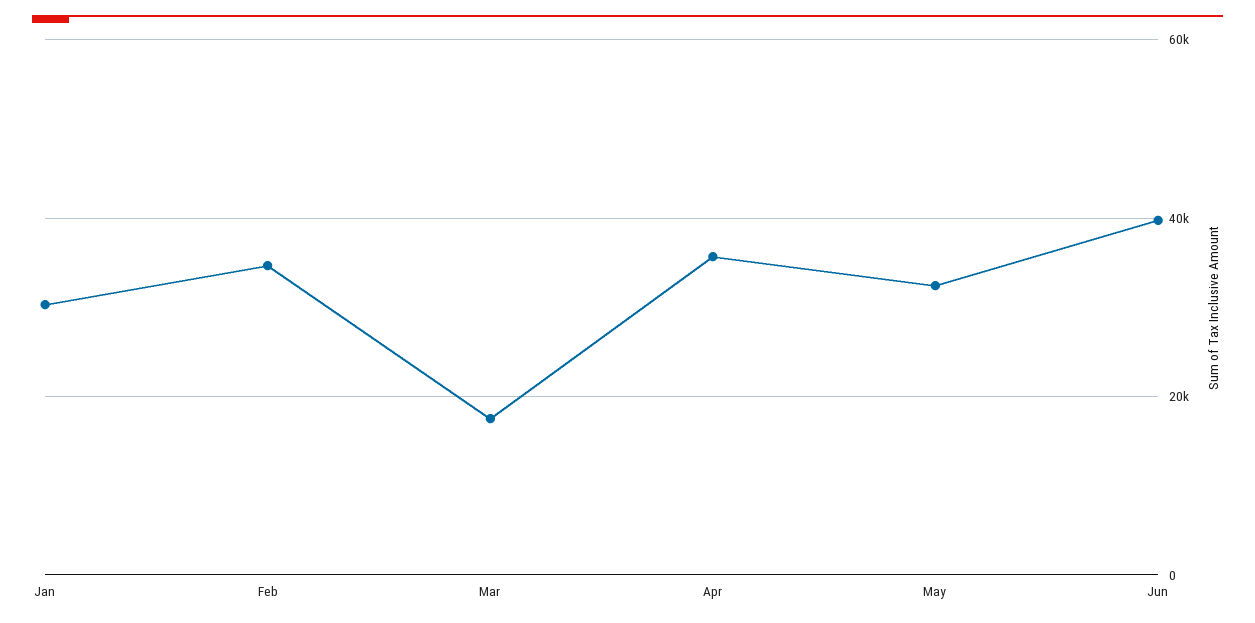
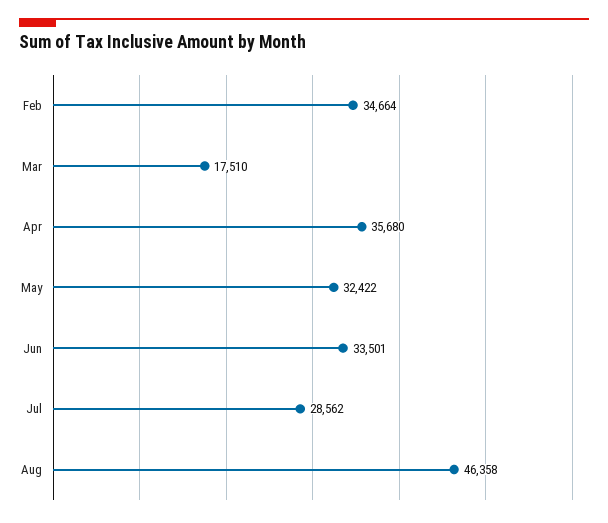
Jan: 30000 -> none
Jun: 40000 -> 33501
Jul: none -> 28562
Aug: none -> 46358

